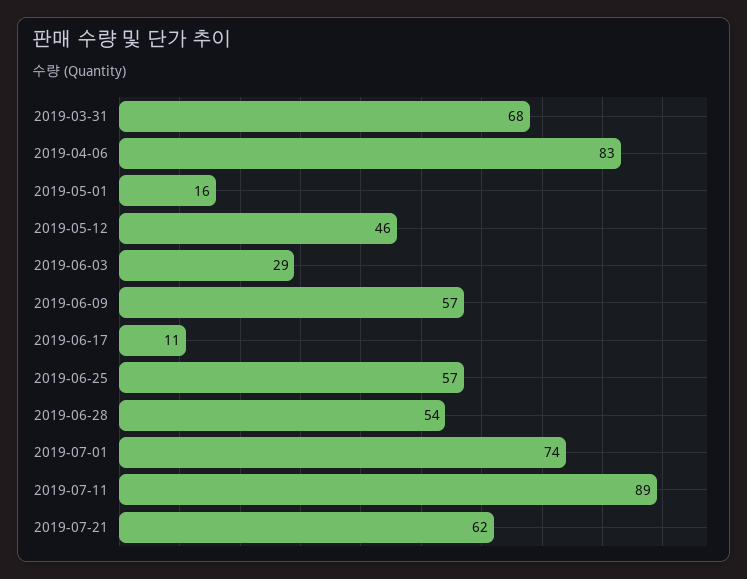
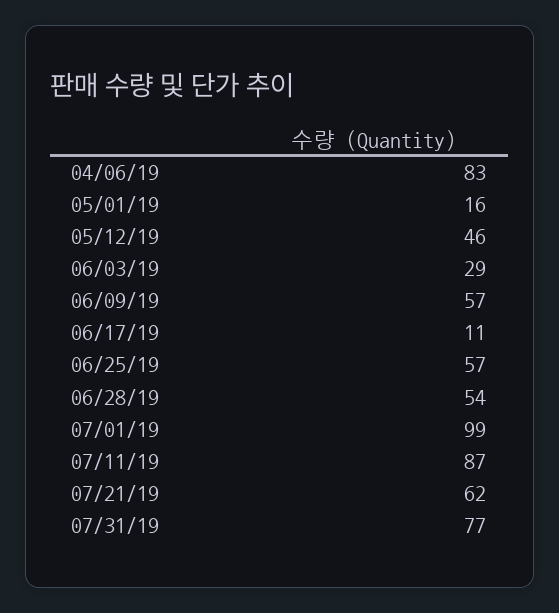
2019-03-31: 68 -> none
2019-07-01: 74 -> 99
2019-07-11: 89 -> 87
07/31/19: none -> 77

